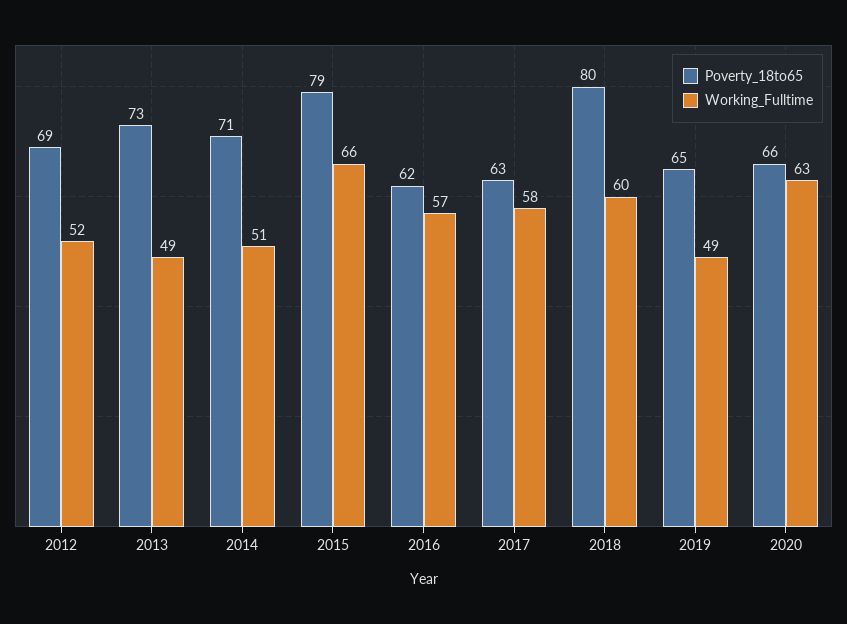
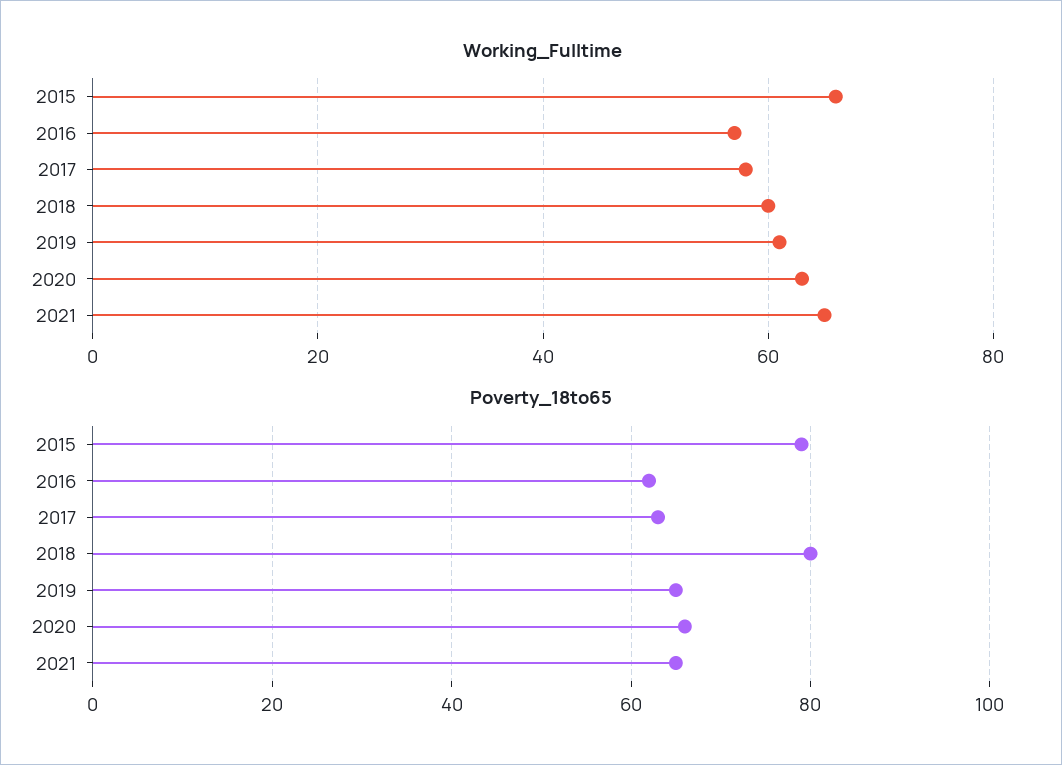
Poverty_18to65, 2012: 69 -> none
Working_Fulltime, 2012: 52 -> none
Poverty_18to65, 2013: 73 -> none
Working_Fulltime, 2013: 49 -> none
Poverty_18to65, 2014: 71 -> none
Working_Fulltime, 2014: 51 -> none
Working_Fulltime, 2019: 49 -> 60
Working_Fulltime, 2021: none -> 65
Poverty_18to65, 2021: none -> 65

